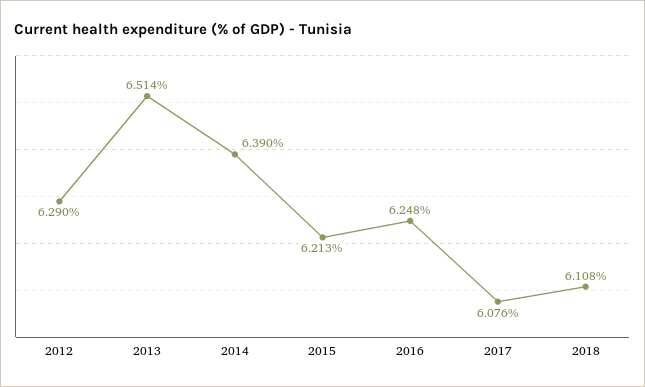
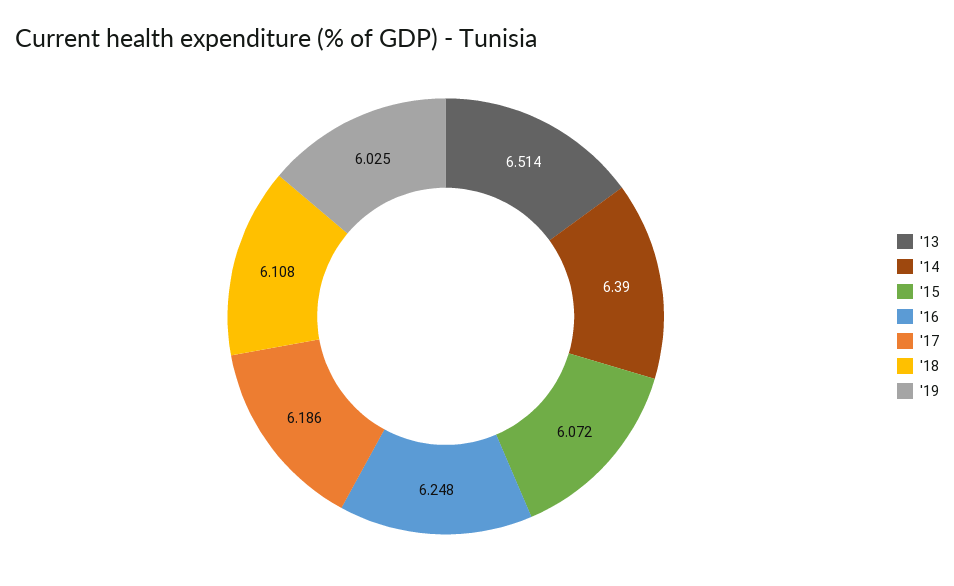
2012: 6.29 -> none
2015: 6.213 -> 6.072
2017: 6.076 -> 6.186
'19: none -> 6.025

